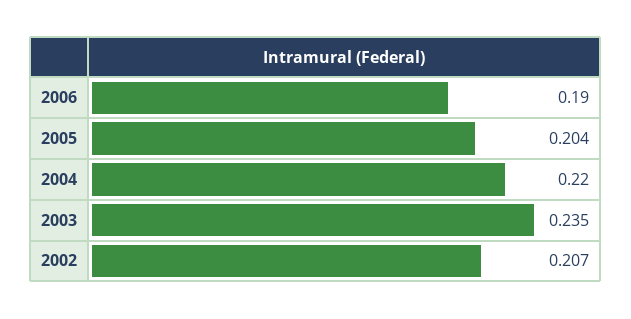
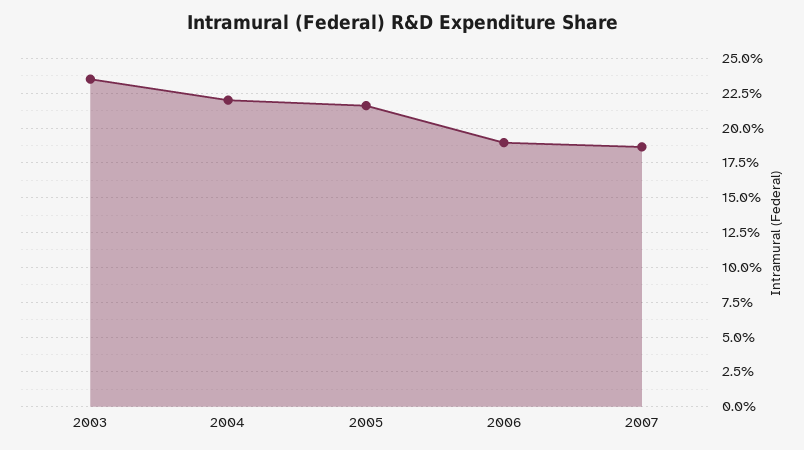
2005: 0.204 -> 0.215
2002: 0.207 -> none
2007: none -> 0.185

